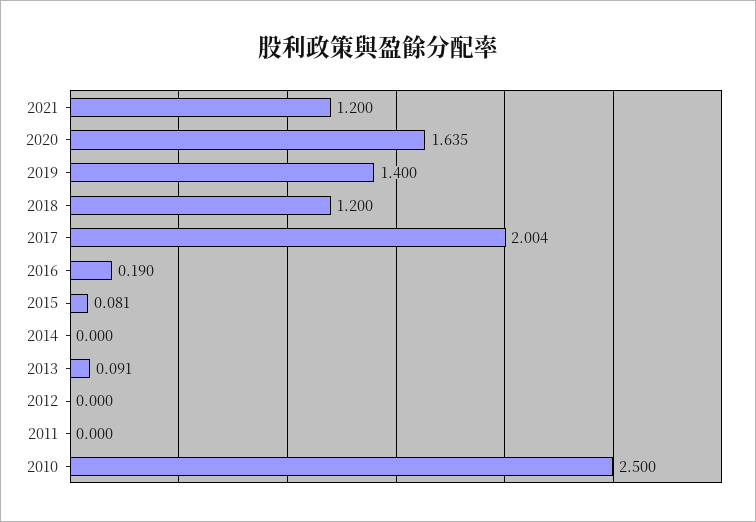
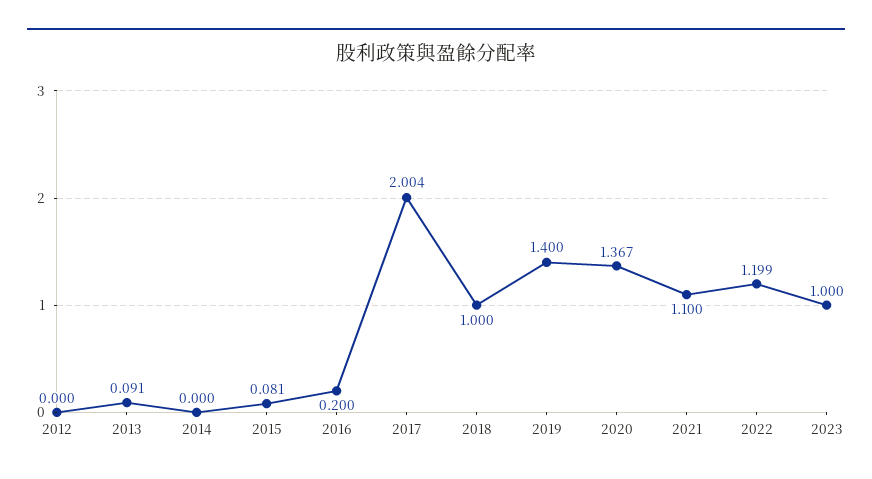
2021: 1.2 -> 1.1
2020: 1.635 -> 1.367
2018: 1.2 -> 1
2016: 0.19 -> 0.2
2011: 0 -> none
2010: 2.5 -> none
2022: none -> 1.199
2023: none -> 1

